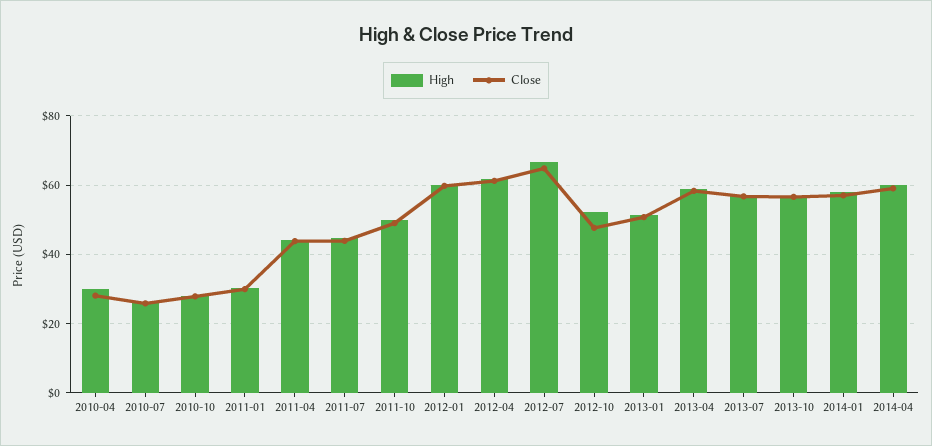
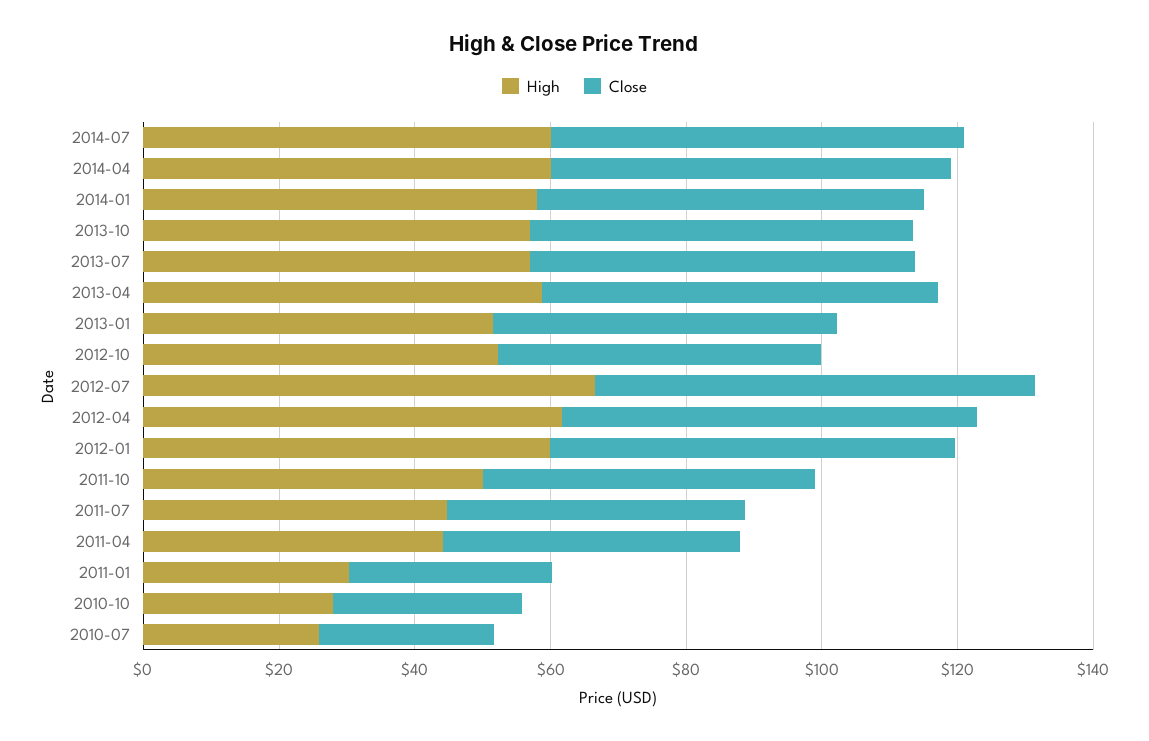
High, 2010-04: 30 -> none
Close, 2010-04: 28 -> none
High, 2014-07: none -> 60
Close, 2014-07: none -> 60

